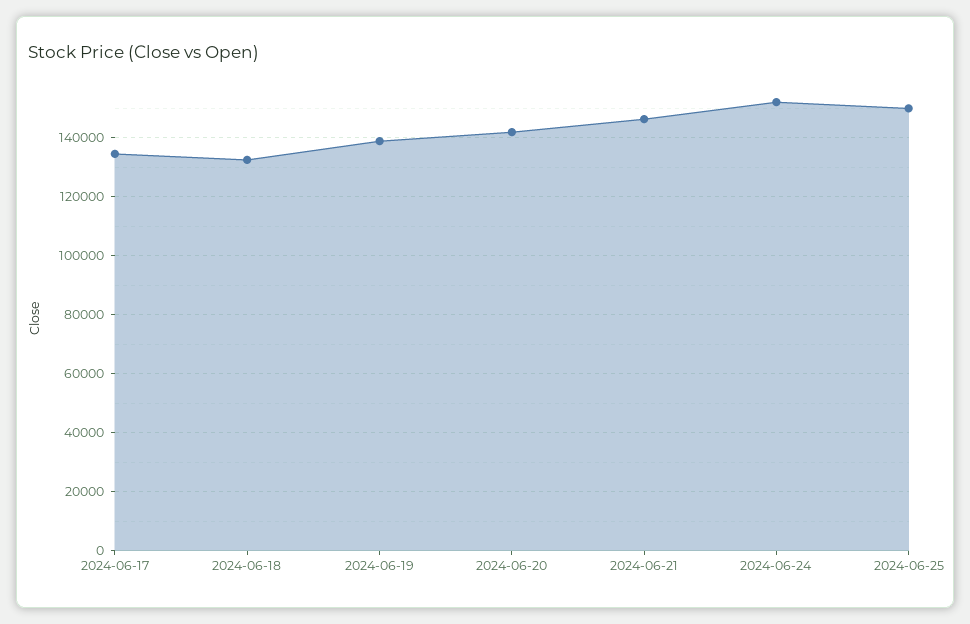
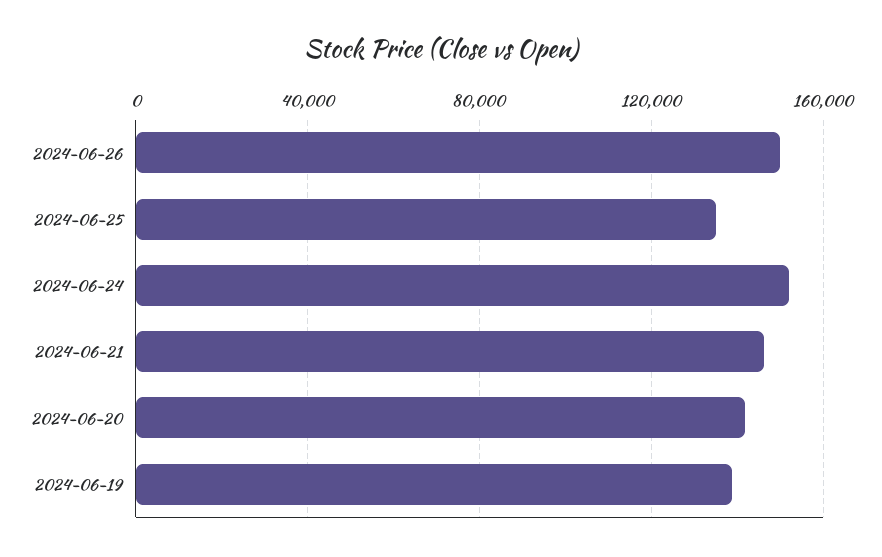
2024-06-17: 135000 -> none
2024-06-18: 132500 -> none
2024-06-25: 150000 -> 135000
2024-06-26: none -> 150000

